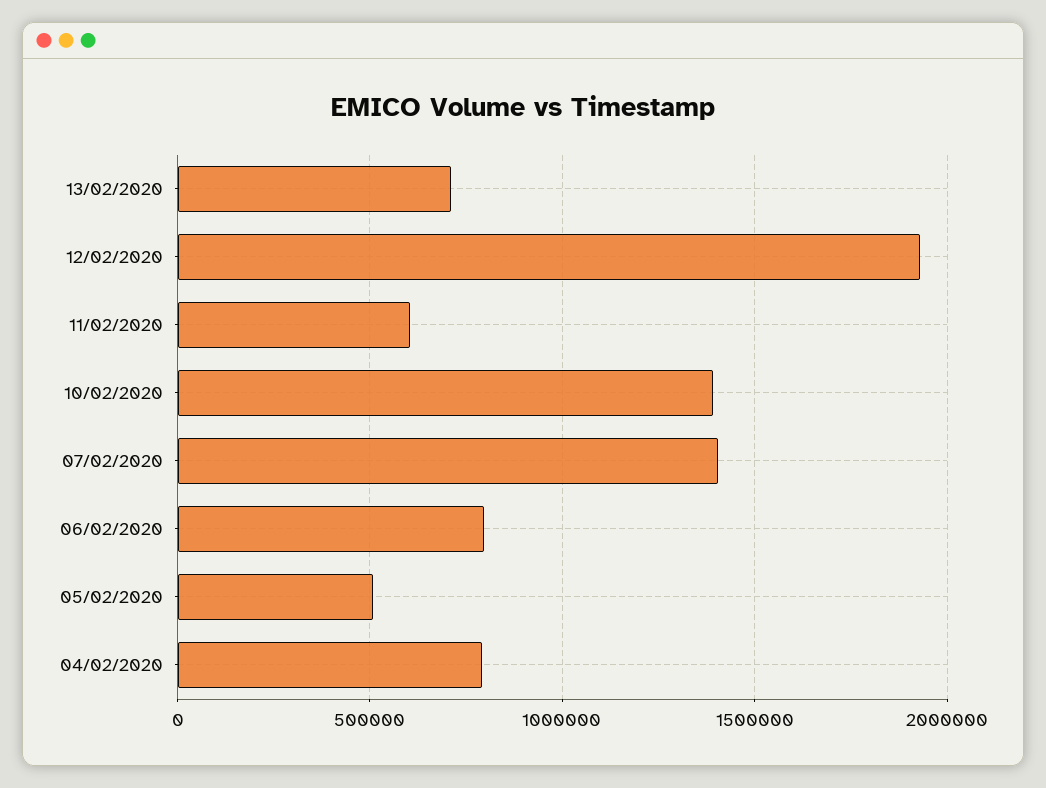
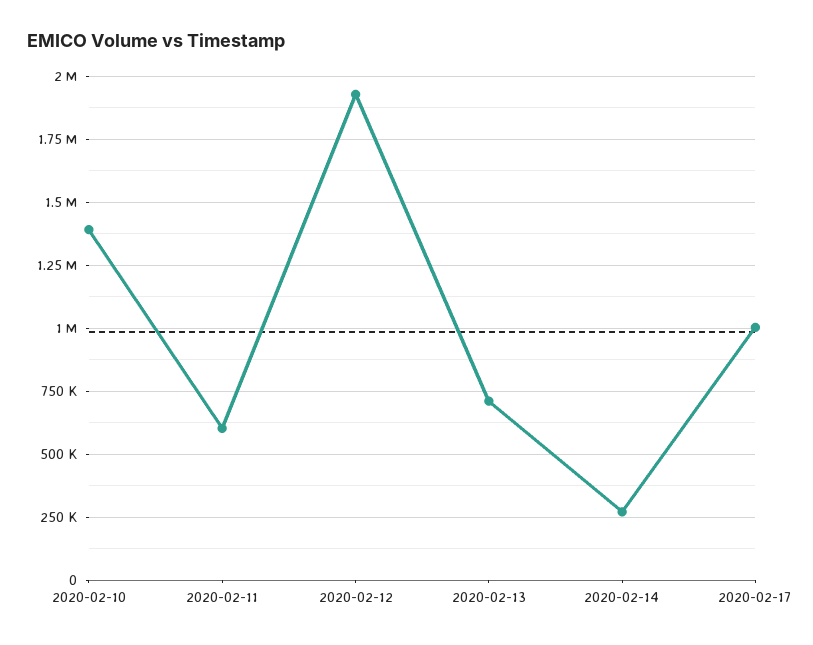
07/02/2020: 1400000 -> none
06/02/2020: 800000 -> none
05/02/2020: 500000 -> none
04/02/2020: 800000 -> none
2020-02-14: none -> 275000
2020-02-17: none -> 1000000

